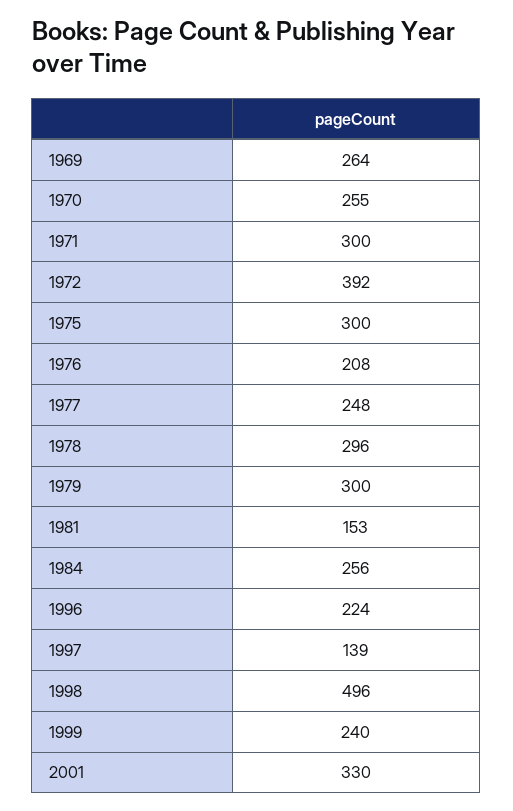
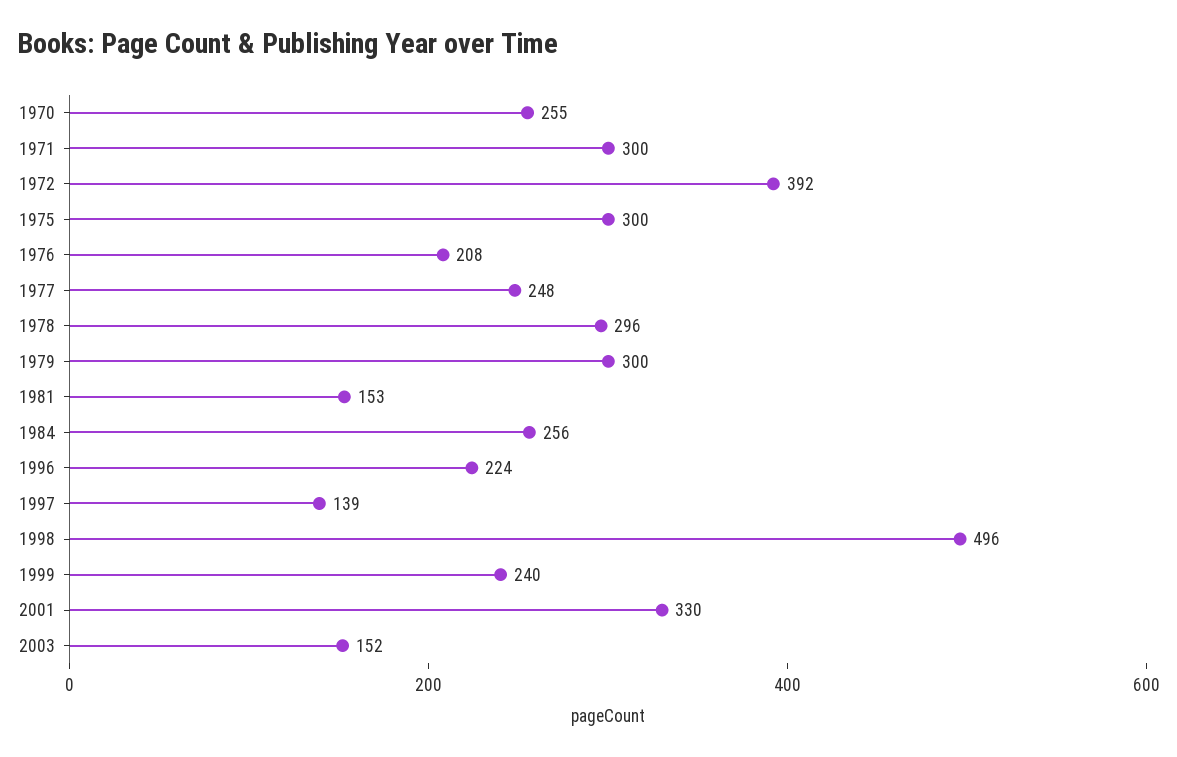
1969: 264 -> none
2003: none -> 152

